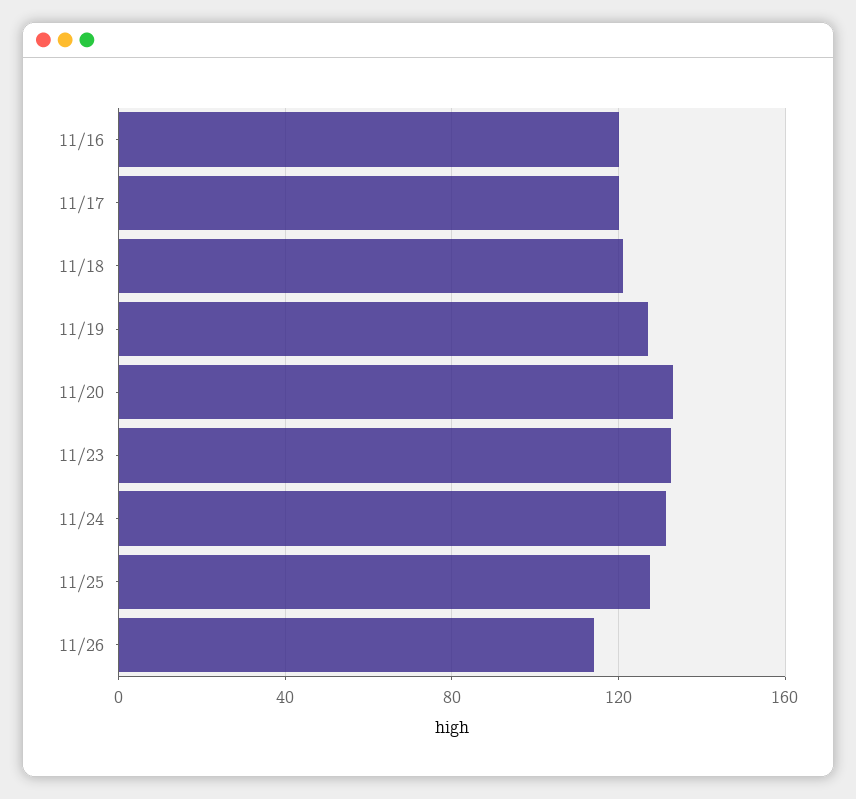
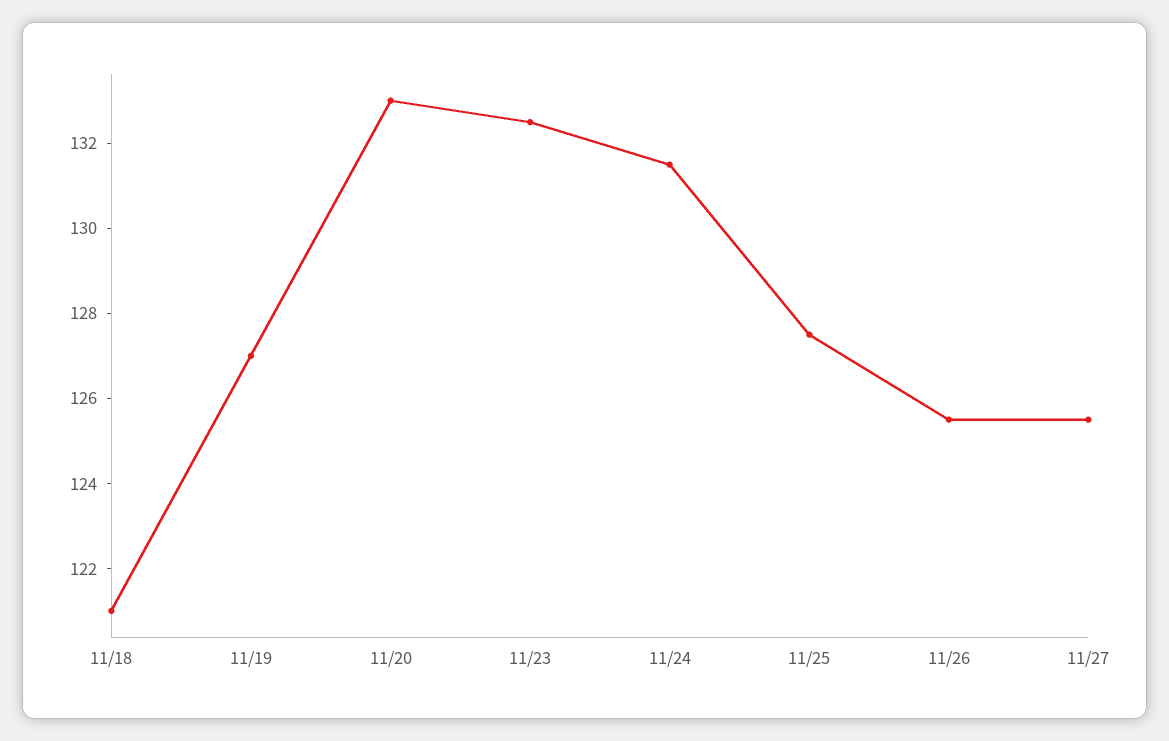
11/16: 120 -> none
11/17: 120 -> none
11/26: 115 -> 125.5
11/27: none -> 125.5

